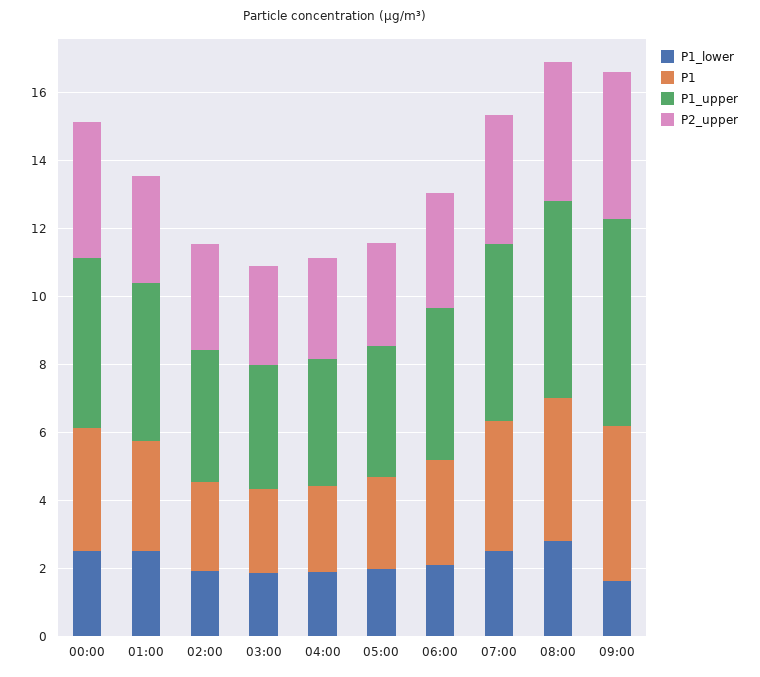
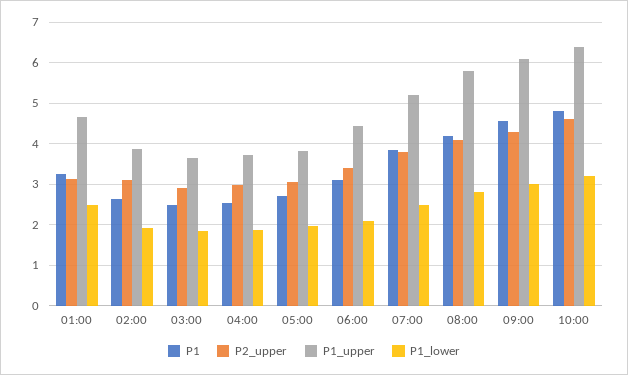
P1_lower, 00:00: 2.5 -> none
P1, 00:00: 3.5 -> none
P1_upper, 00:00: 5 -> none
P2_upper, 00:00: 4 -> none
P1_lower, 09:00: 1.5 -> 3
P1, 10:00: none -> 4.8
P2_upper, 10:00: none -> 4.6
P1_upper, 10:00: none -> 6.4
P1_lower, 10:00: none -> 3.2

